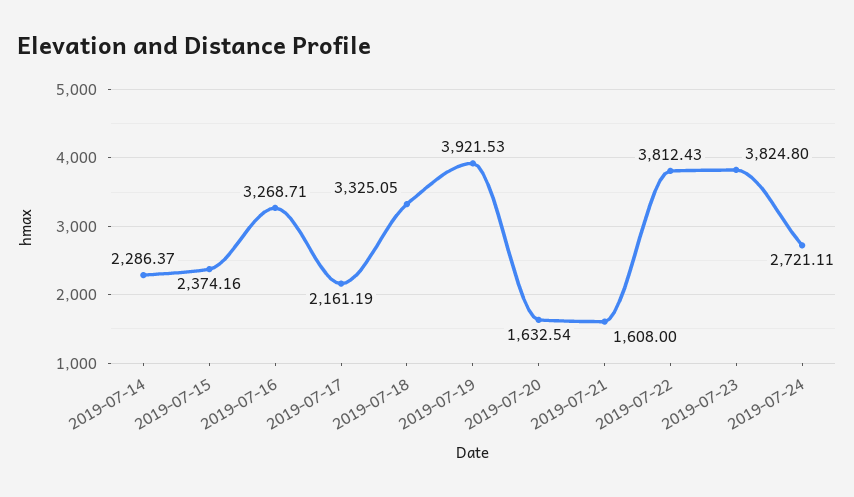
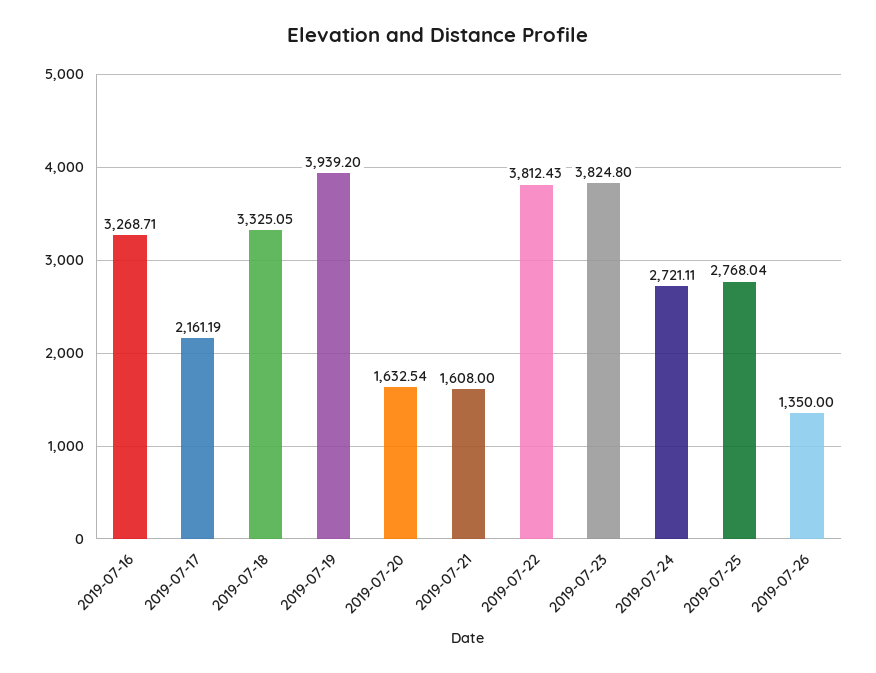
2019-07-14: 2286.37 -> none
2019-07-15: 2374.16 -> none
2019-07-19: 3921.53 -> 3939.2
2019-07-25: none -> 2768.04
2019-07-26: none -> 1350

